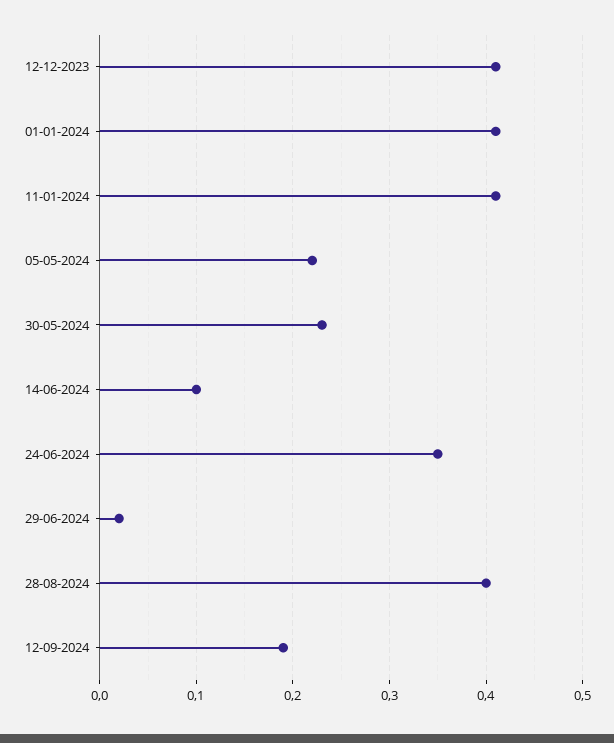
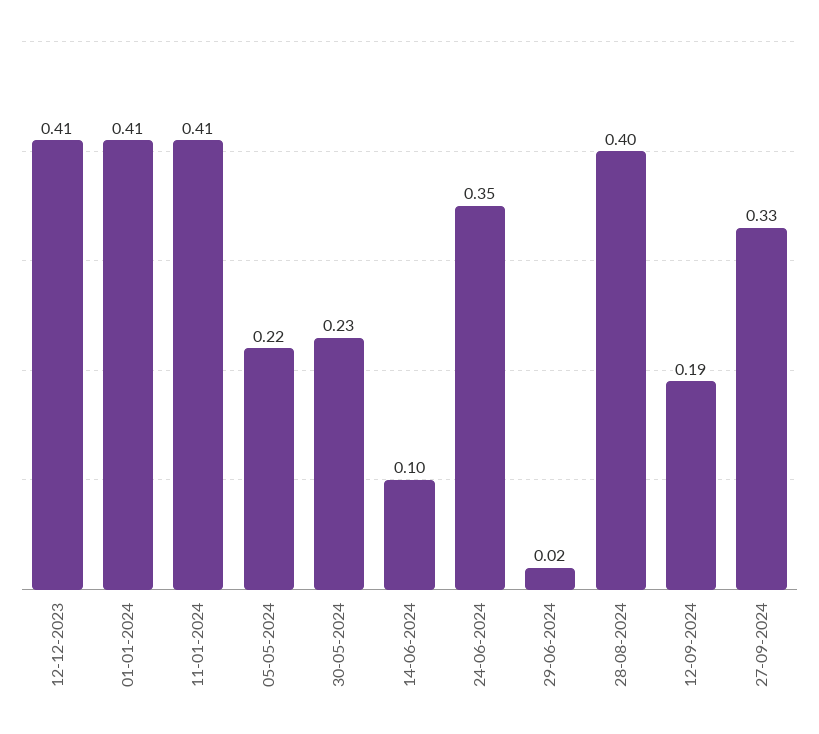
27-09-2024: none -> 0.33

